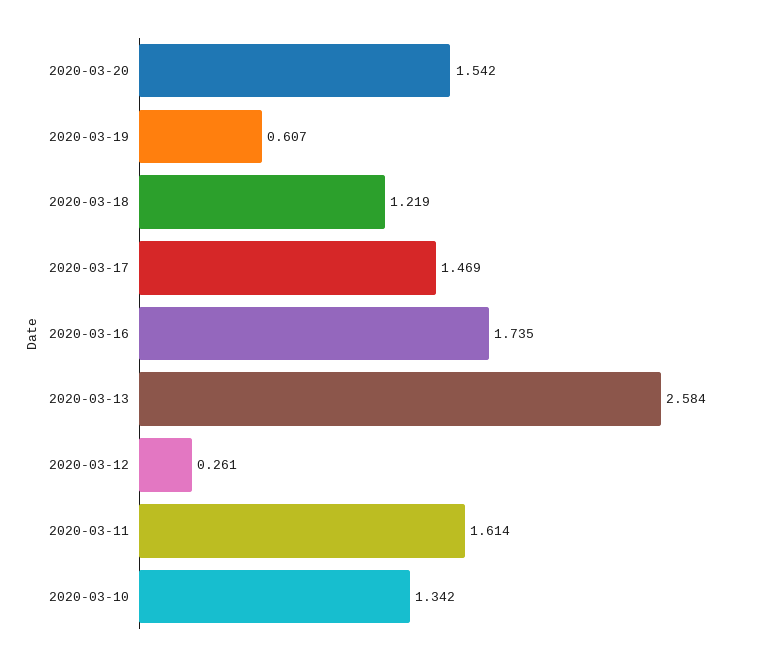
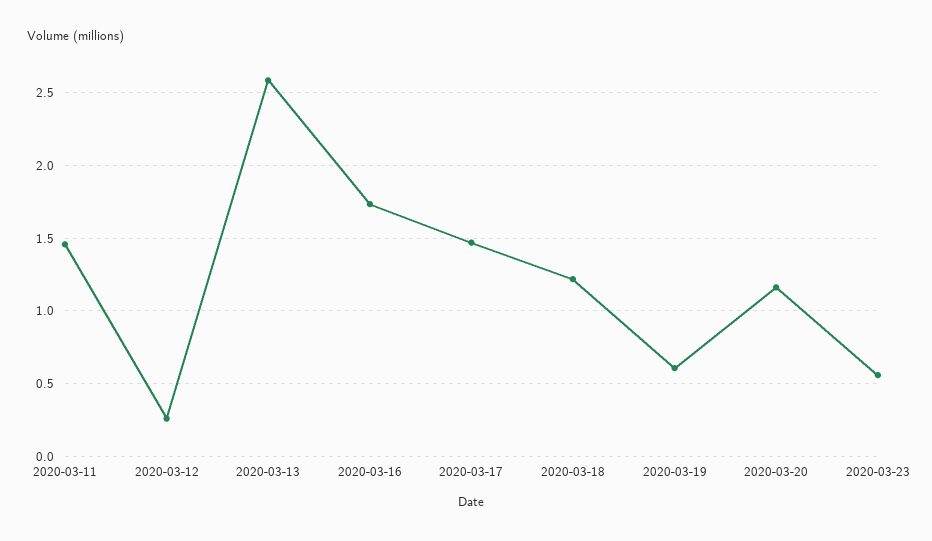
2020-03-20: 1.542 -> 1.15
2020-03-11: 1.614 -> 1.45
2020-03-10: 1.342 -> none
2020-03-23: none -> 0.55

